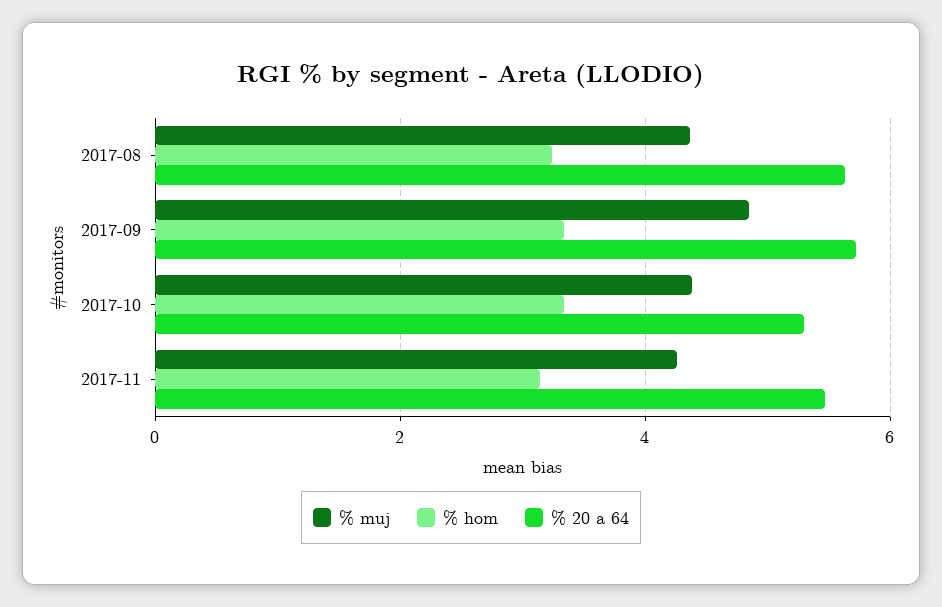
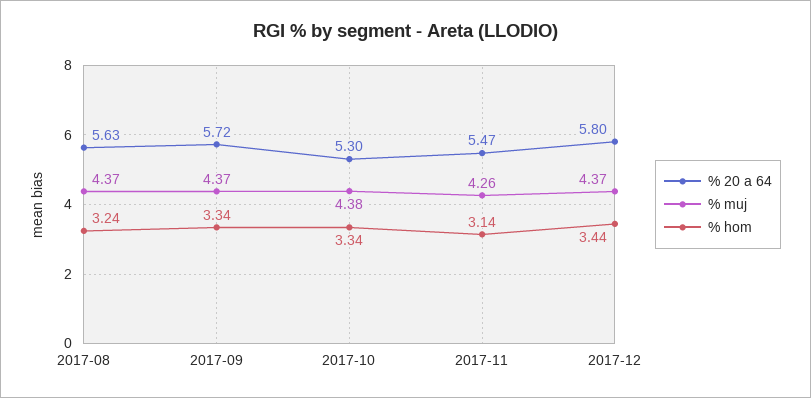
% muj, 2017-09: 4.8 -> 4.37
% 20 a 64, 2017-12: none -> 5.8
% muj, 2017-12: none -> 4.37
% hom, 2017-12: none -> 3.44

